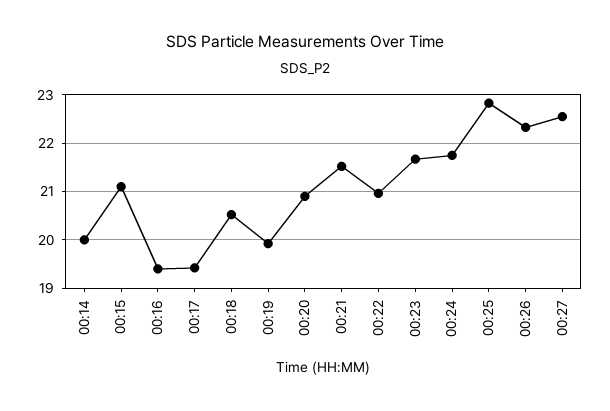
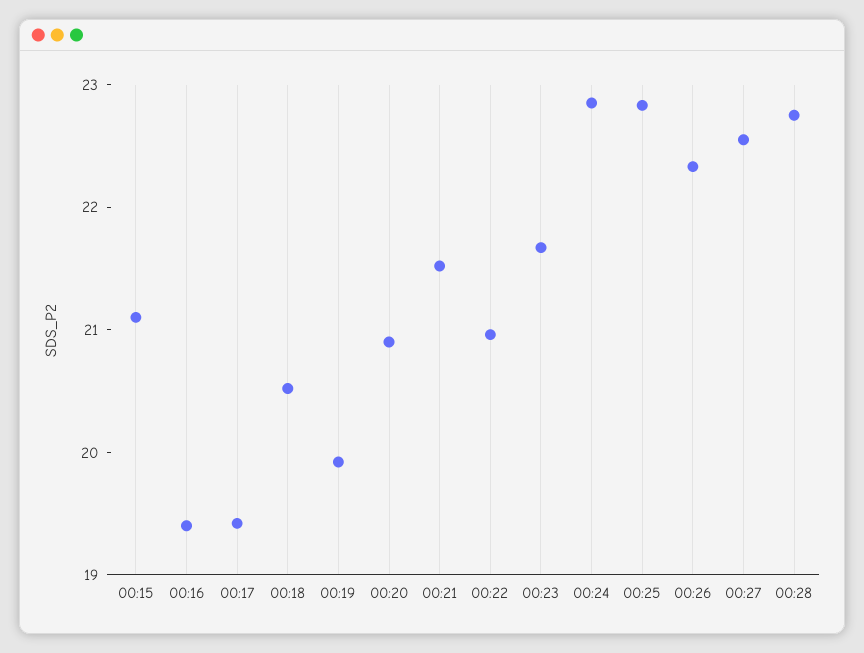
00:14: 20 -> none
00:24: 21.8 -> 22.8
00:28: none -> 22.8

